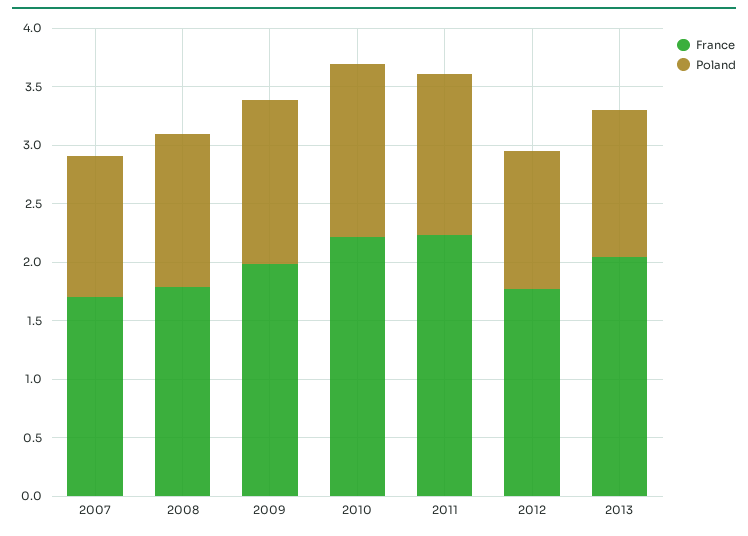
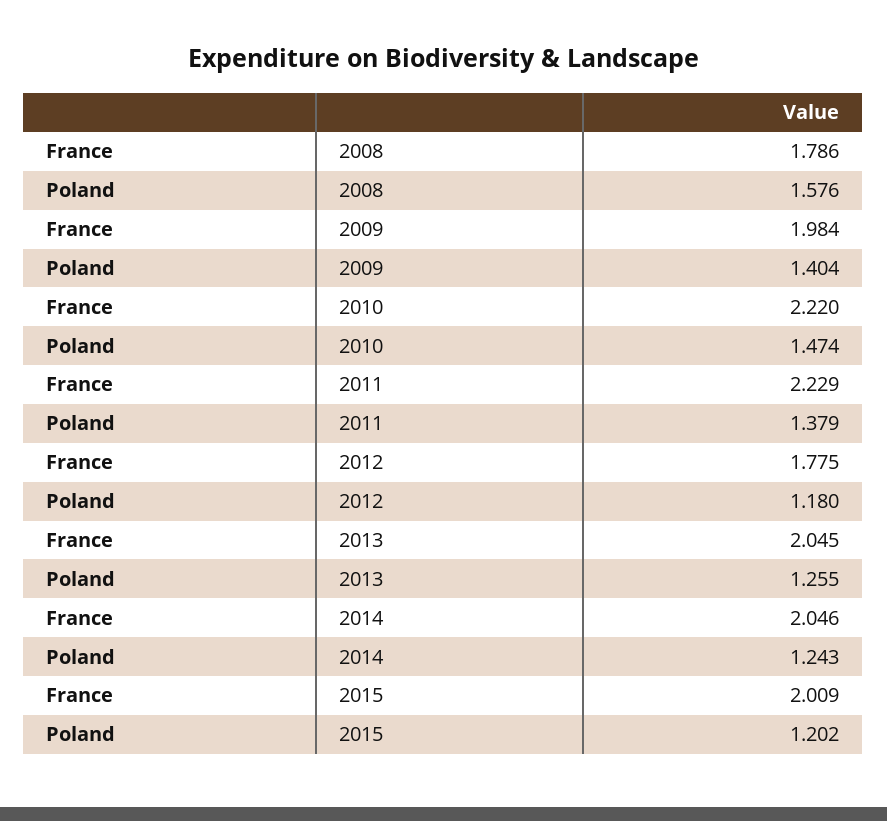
France, 2007: 1.7 -> none
Poland, 2007: 1.2 -> none
Poland, 2008: 1.3 -> 1.576
France, 2014: none -> 2.046
Poland, 2014: none -> 1.243
France, 2015: none -> 2.009
Poland, 2015: none -> 1.202

